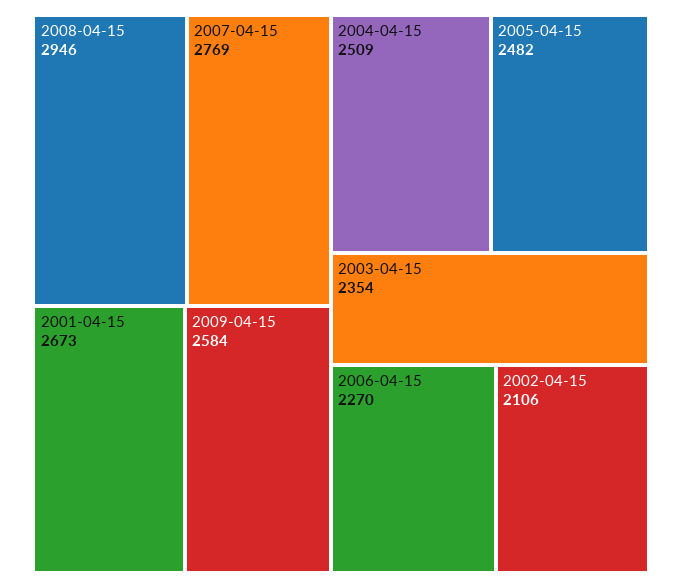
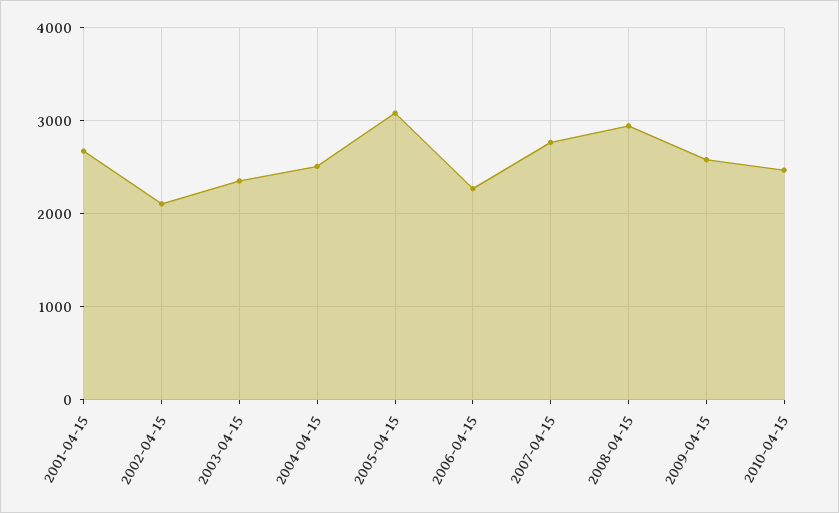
2005-04-15: 2482 -> 3100
2010-04-15: none -> 2500

